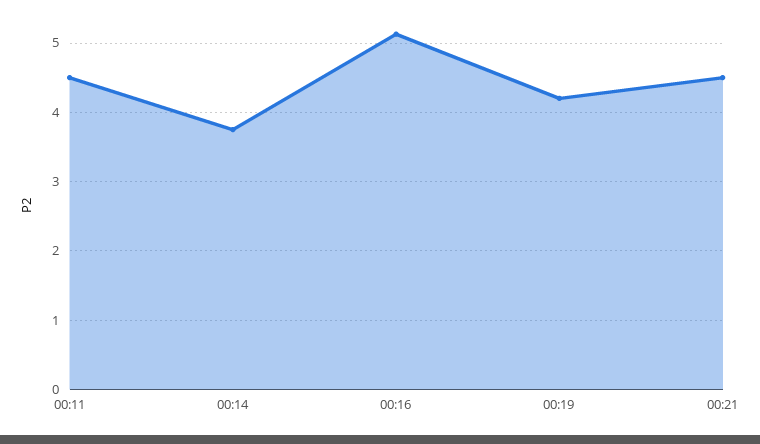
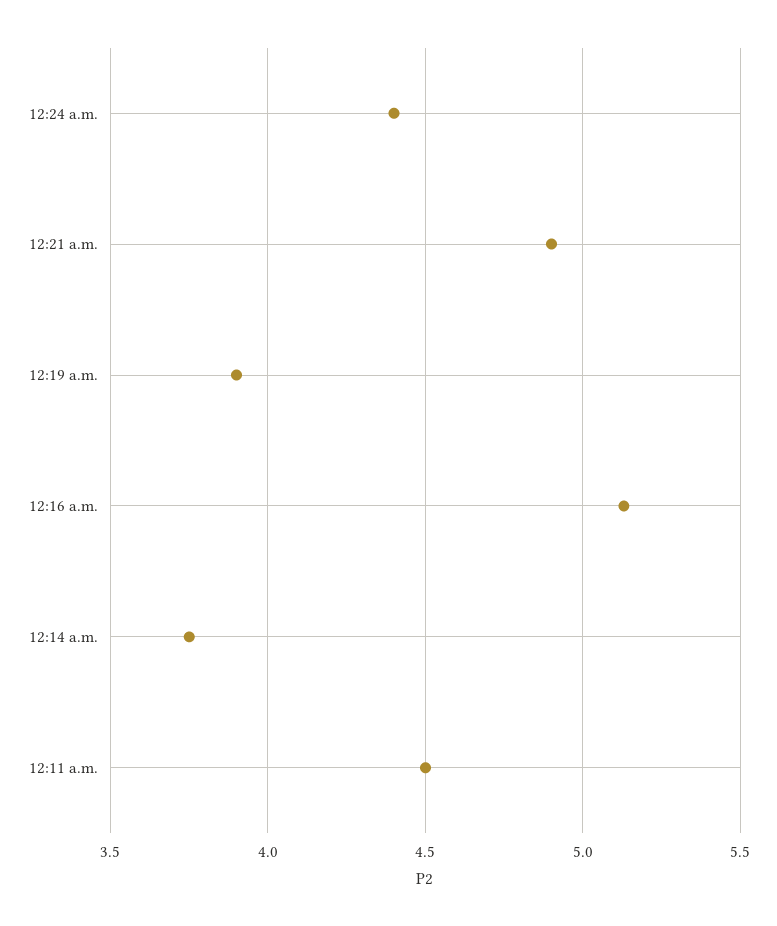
00:19: 4.2 -> 3.9
00:21: 4.5 -> 4.9
12:24 a.m.: none -> 4.4

